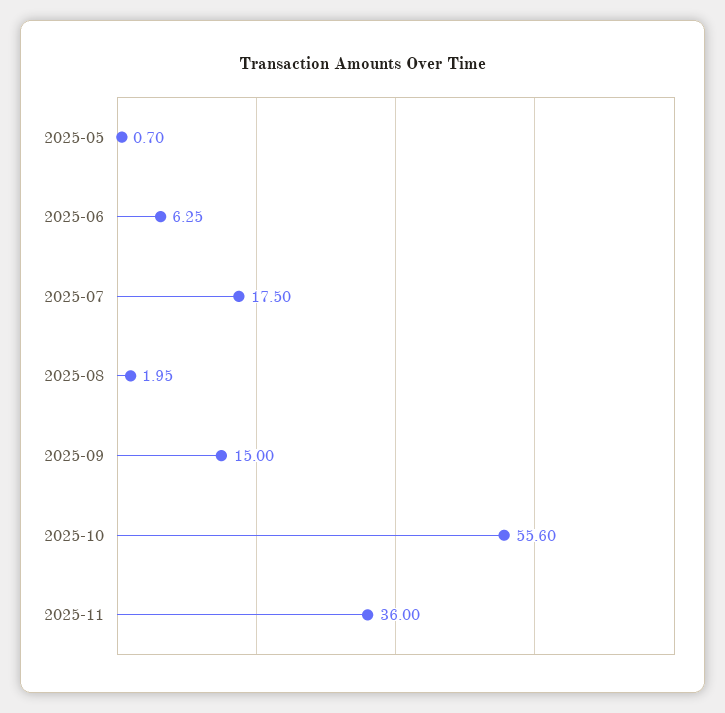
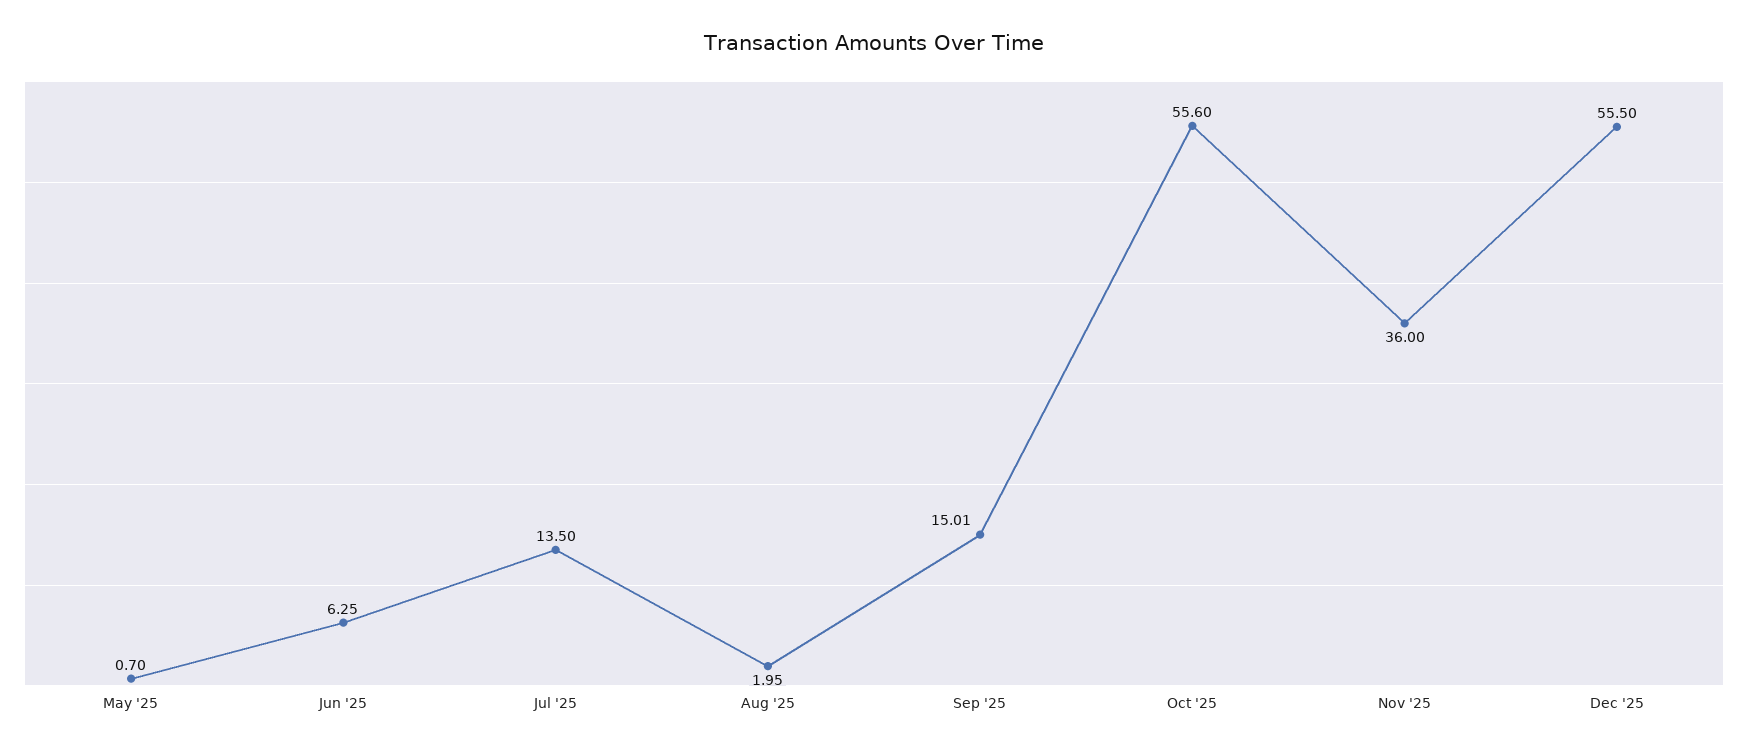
2025-07: 17.5 -> 13.5
2025-09: 15 -> 15.01
Dec '25: none -> 55.5

